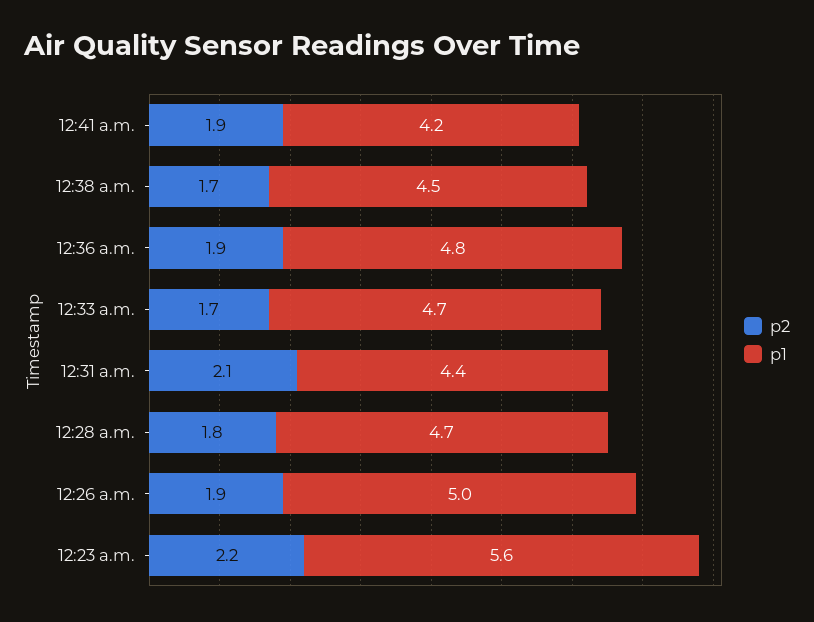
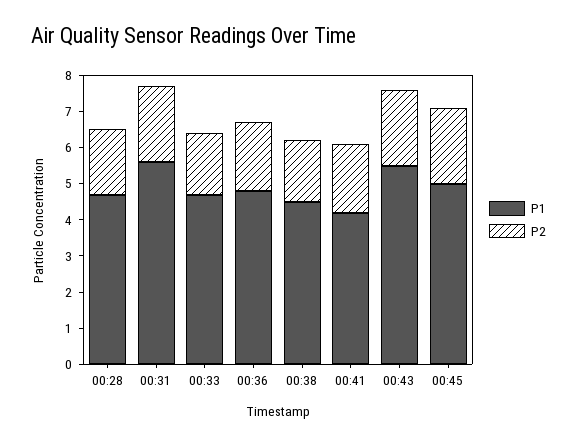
p1, 12:31 a.m.: 4.4 -> 5.5
p2, 12:26 a.m.: 1.9 -> none
p1, 12:26 a.m.: 5 -> none
p2, 12:23 a.m.: 2.2 -> none
p1, 12:23 a.m.: 5.6 -> none
p1, 00:43: none -> 5.5
p2, 00:43: none -> 2
p1, 00:45: none -> 5
p2, 00:45: none -> 2

